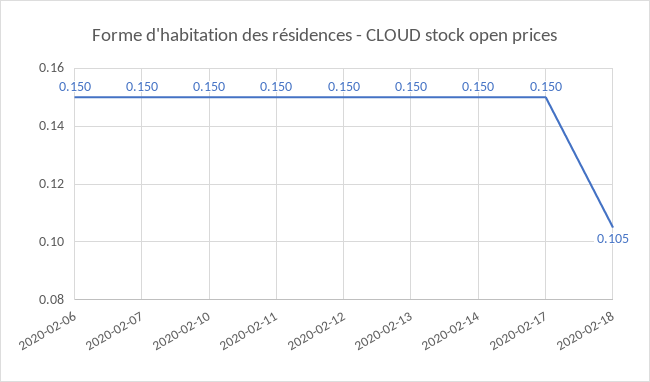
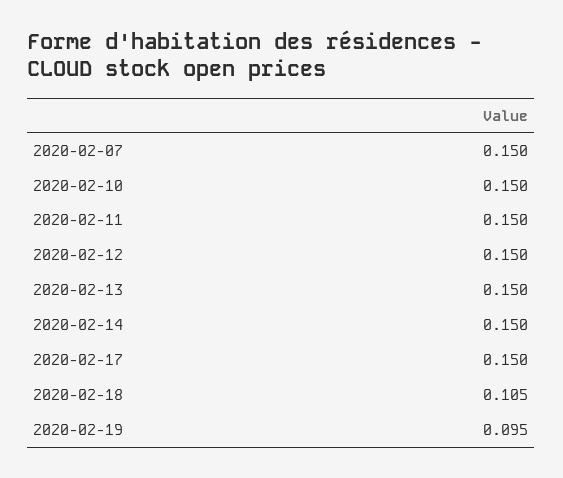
2020-02-06: 0.15 -> none
2020-02-19: none -> 0.095

